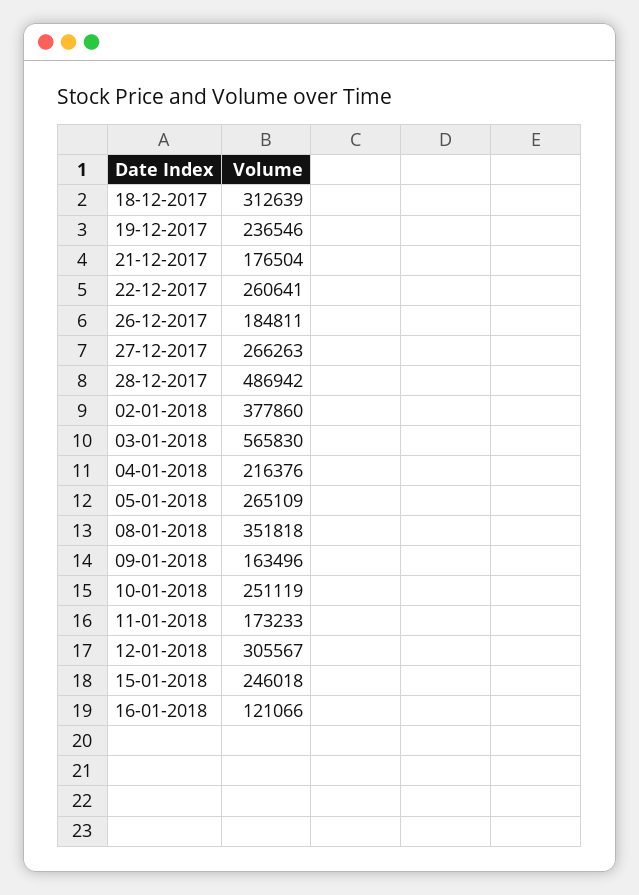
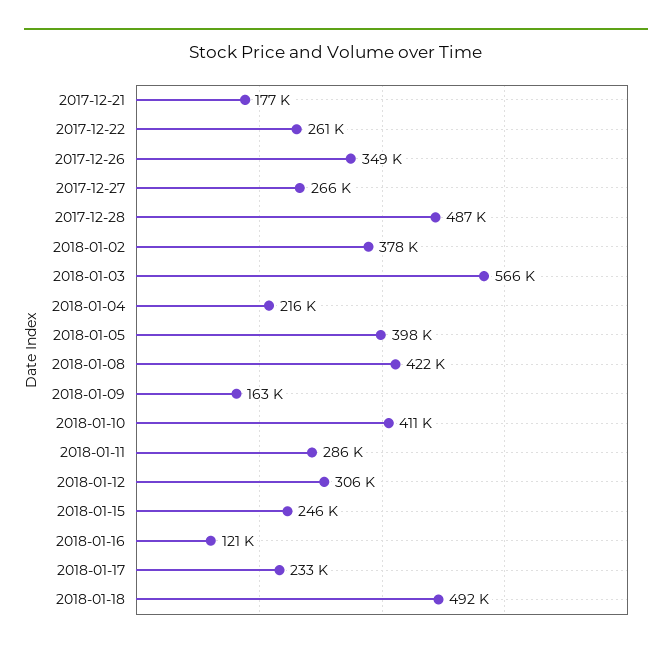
18-12-2017: 312639 -> none
19-12-2017: 236546 -> none
26-12-2017: 184811 -> 349000
05-01-2018: 265109 -> 398000
08-01-2018: 351818 -> 422000
10-01-2018: 251119 -> 411000
11-01-2018: 173233 -> 286000
2018-01-17: none -> 233000
2018-01-18: none -> 492000

